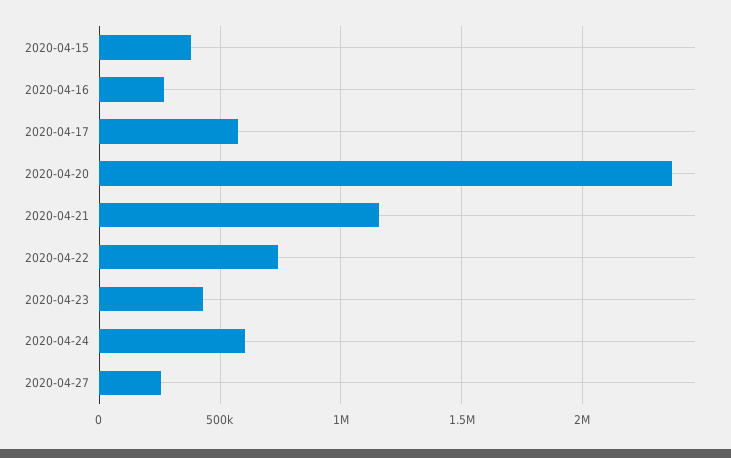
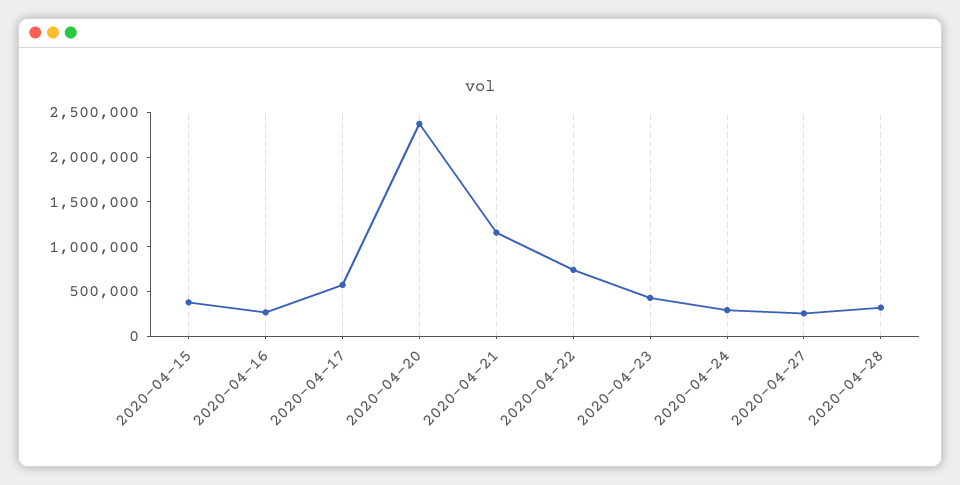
2020-04-24: 600000 -> 300000
2020-04-28: none -> 300000

